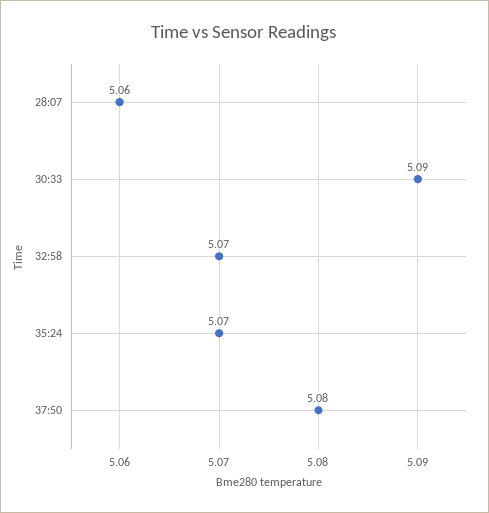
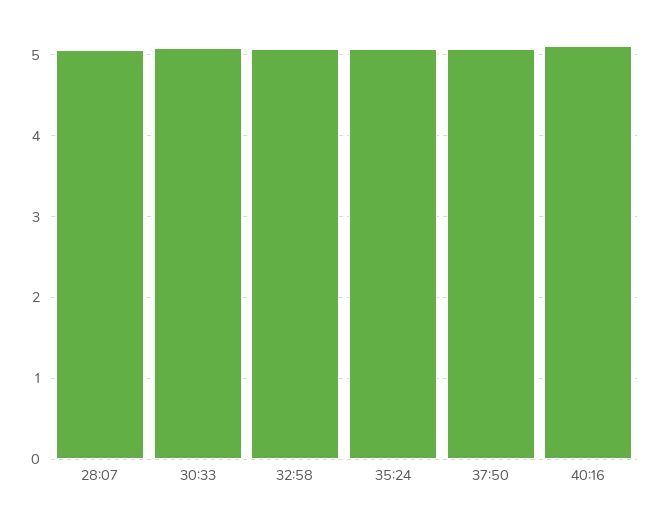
40:16: none -> 5.1

